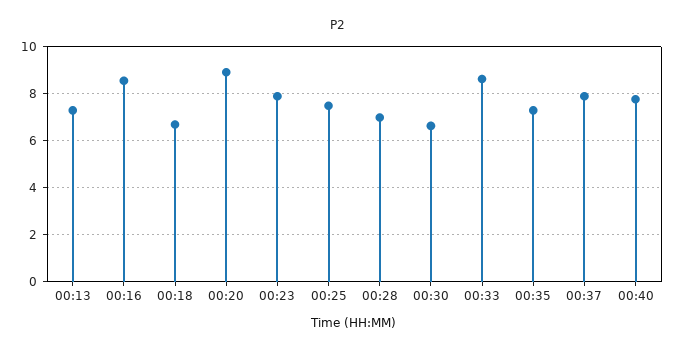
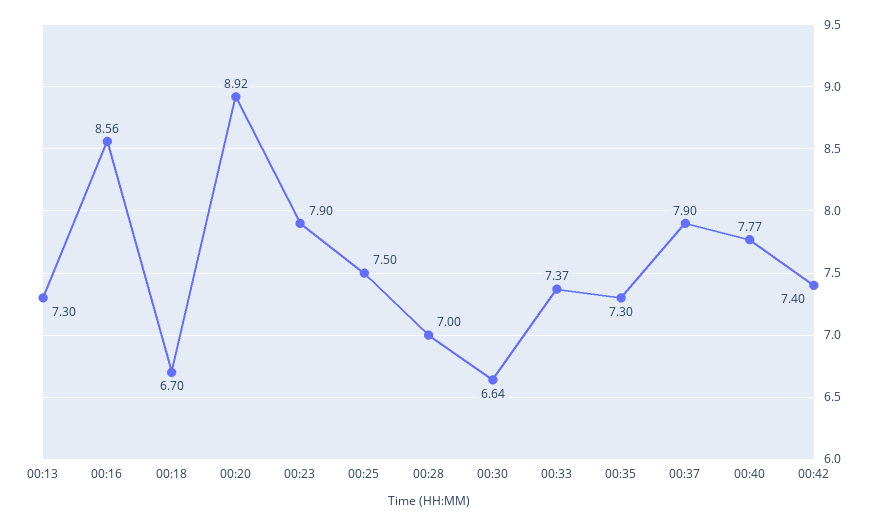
00:33: 8.5 -> 7.37
00:42: none -> 7.4

